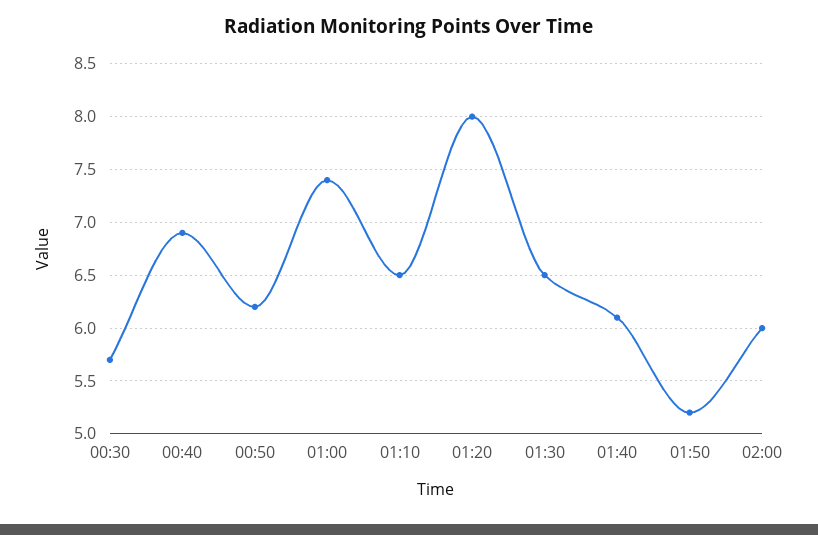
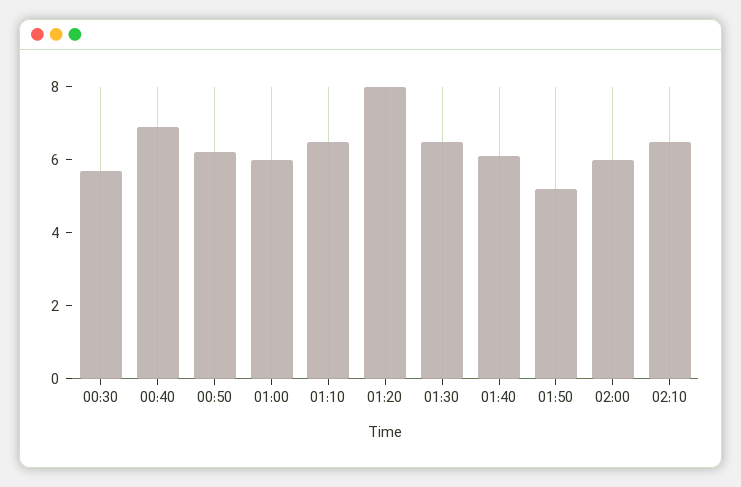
01:00: 7.4 -> 6
02:10: none -> 6.5

